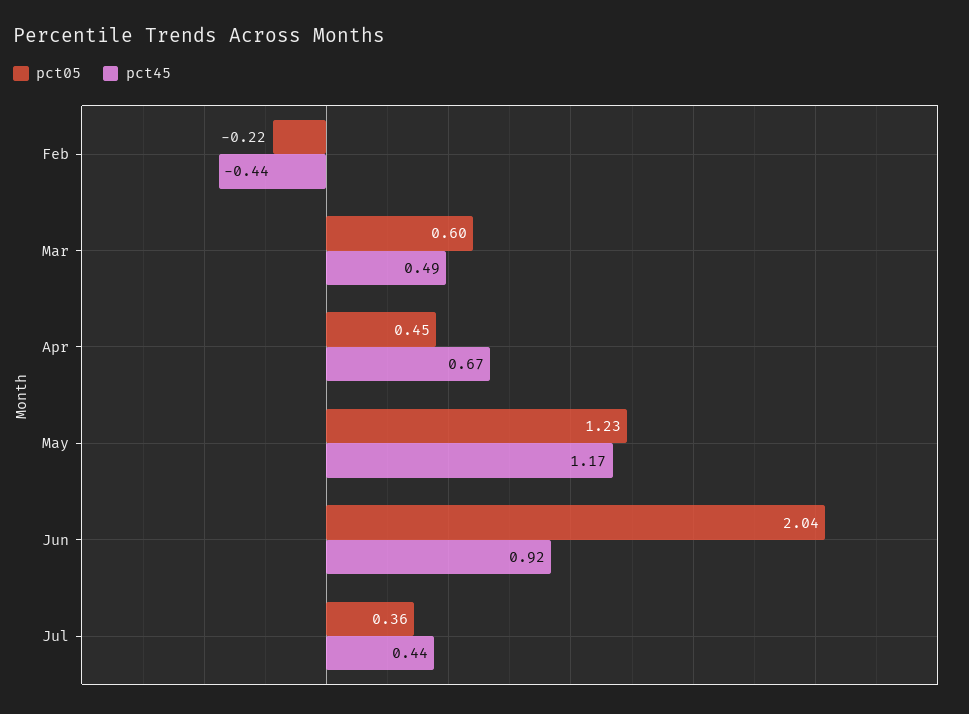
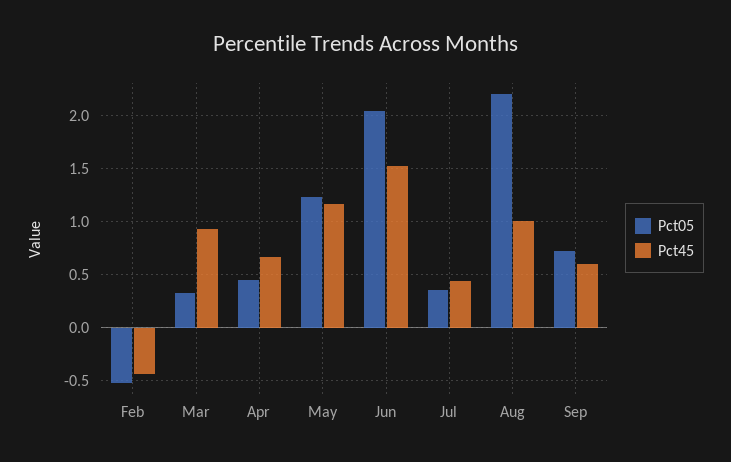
pct05, Feb: -0.22 -> -0.5
pct05, Mar: 0.6 -> 0.3
pct45, Mar: 0.49 -> 0.9
pct45, Jun: 0.92 -> 1.5
pct05, Aug: none -> 2.2
pct45, Aug: none -> 1
pct05, Sep: none -> 0.7
pct45, Sep: none -> 0.6

